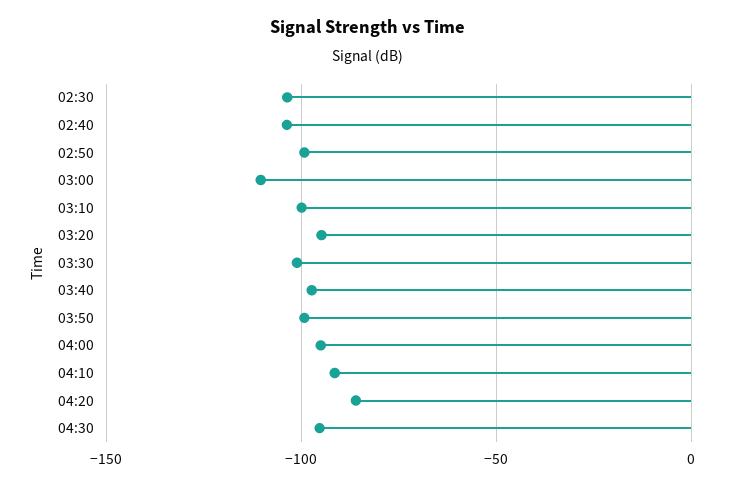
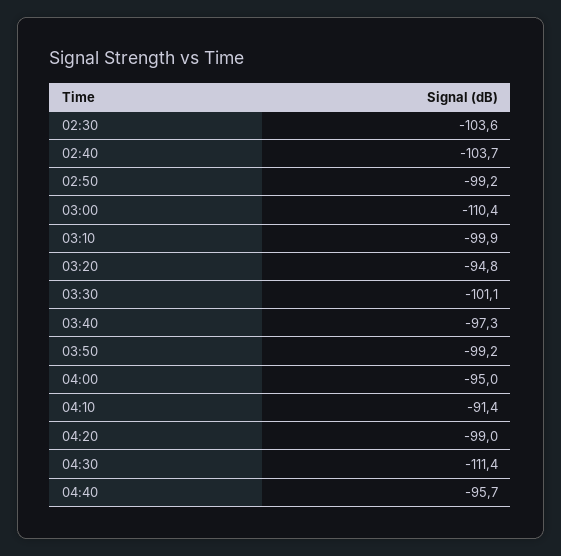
04:20: -85 -> -99
04:30: -95 -> -111.4
04:40: none -> -95.7

